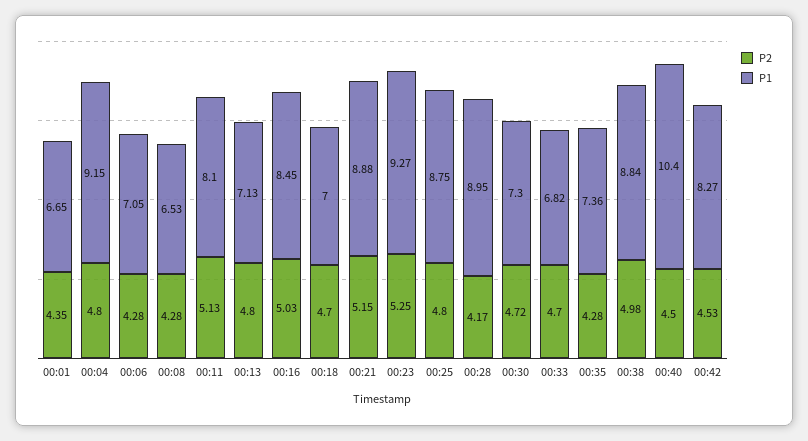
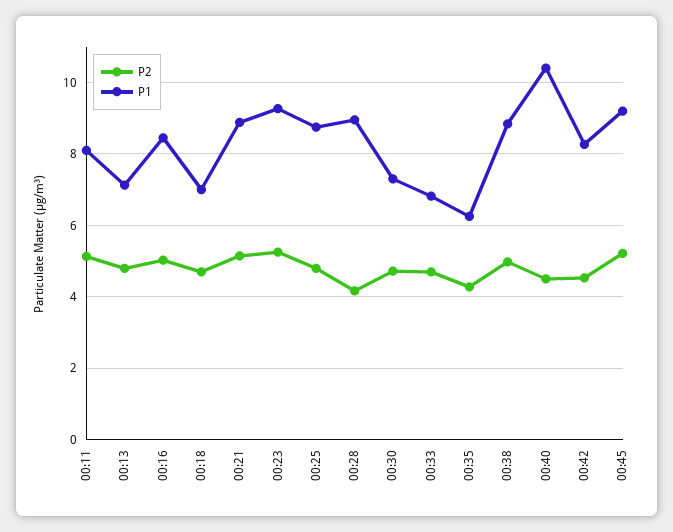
P2, 00:01: 4.35 -> none
P1, 00:01: 6.65 -> none
P2, 00:04: 4.8 -> none
P1, 00:04: 9.15 -> none
P2, 00:06: 4.28 -> none
P1, 00:06: 7.05 -> none
P2, 00:08: 4.28 -> none
P1, 00:08: 6.53 -> none
P1, 00:35: 7.36 -> 6.2
P2, 00:45: none -> 5.2
P1, 00:45: none -> 9.2

